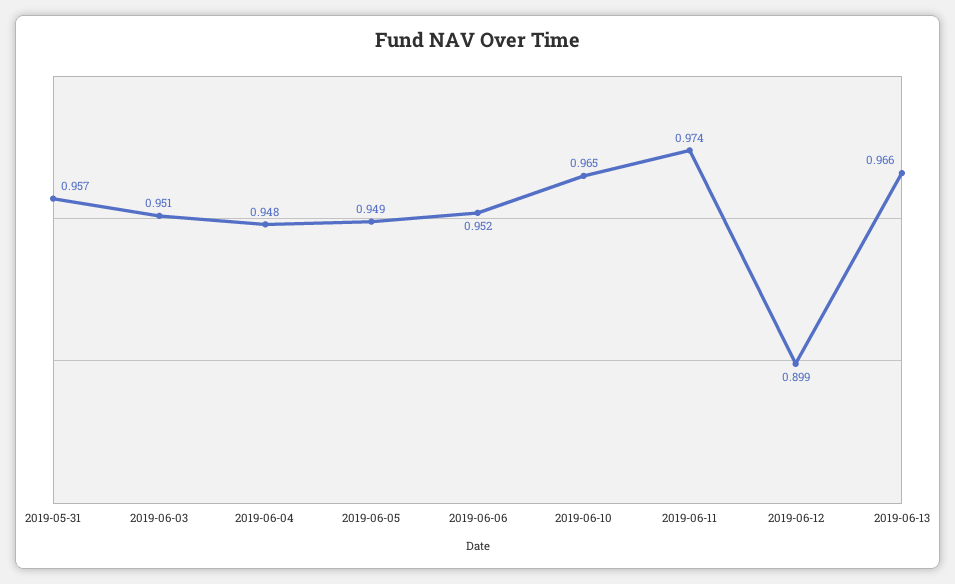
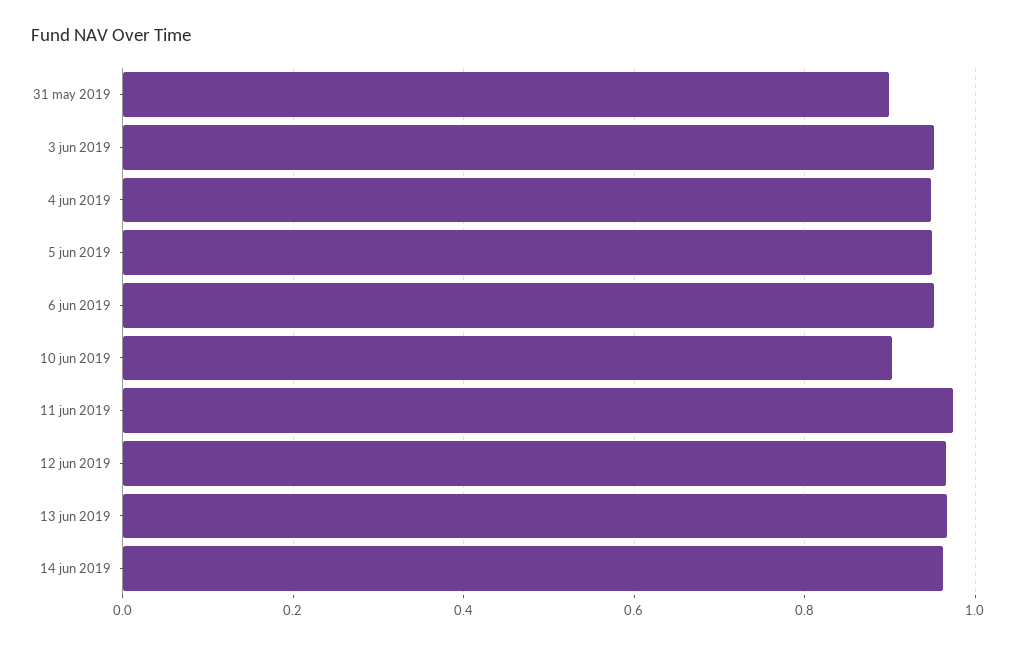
2019-05-31: 0.957 -> 0.9
2019-06-10: 0.965 -> 0.9
2019-06-12: 0.899 -> 0.96
14 jun 2019: none -> 0.96

